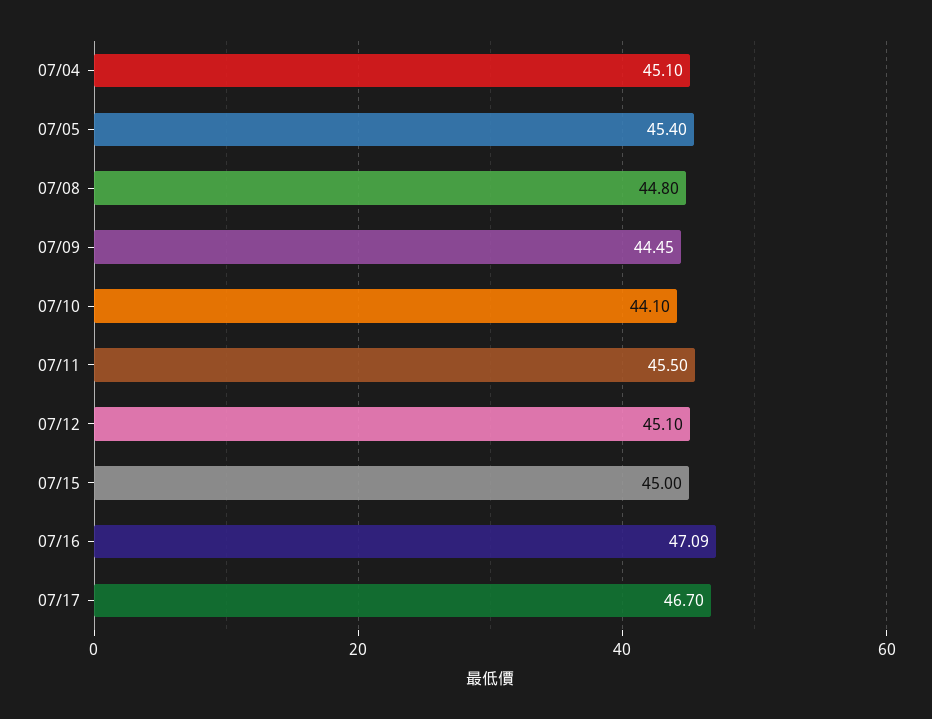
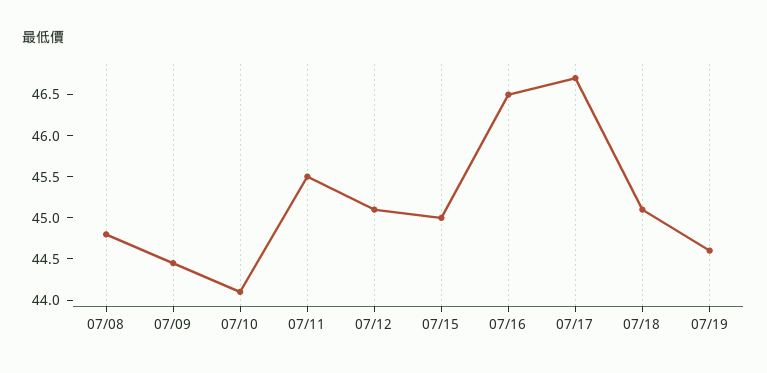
07/04: 45.1 -> none
07/05: 45.4 -> none
07/16: 47.09 -> 46.5
07/18: none -> 45.1
07/19: none -> 44.6

